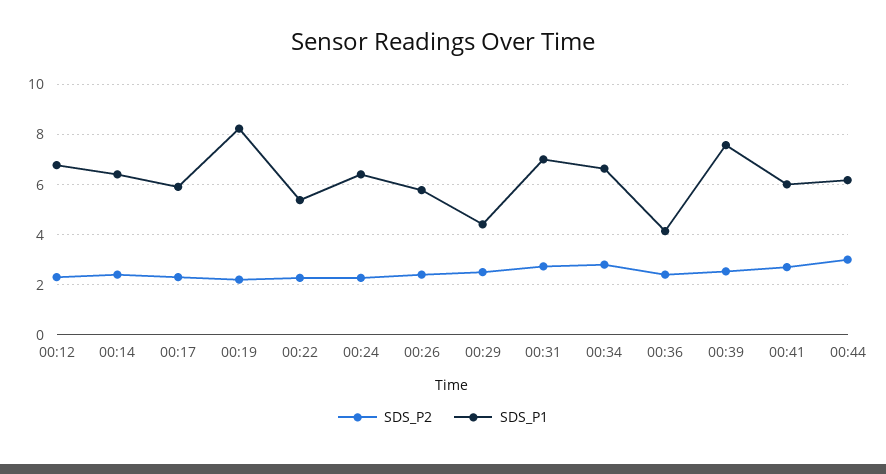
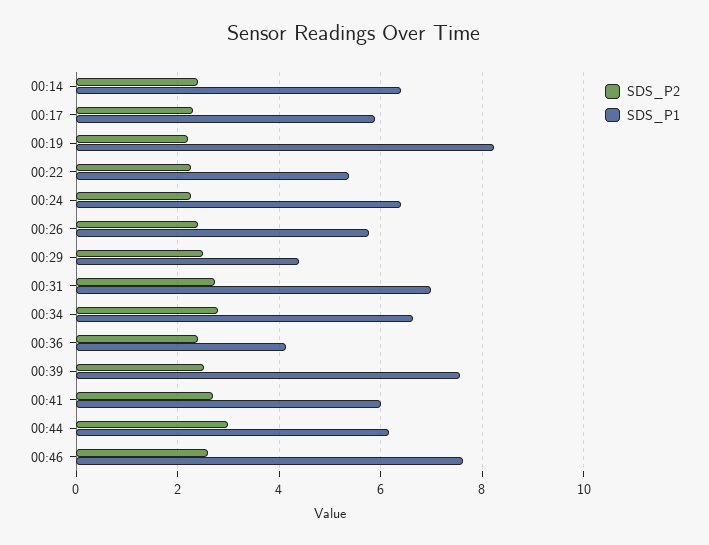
SDS_P2, 00:12: 2.25 -> none
SDS_P1, 00:12: 6.75 -> none
SDS_P2, 00:46: none -> 2.6
SDS_P1, 00:46: none -> 7.6

